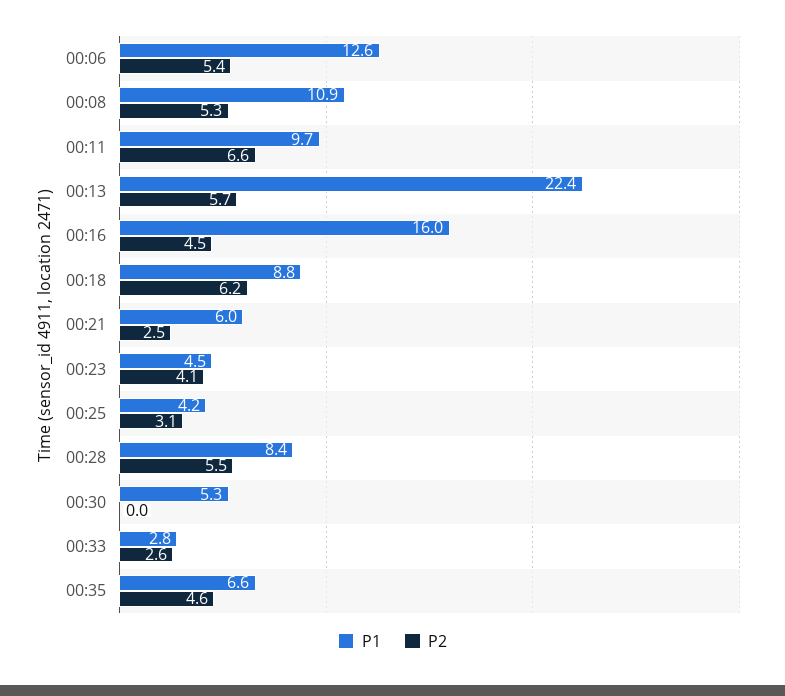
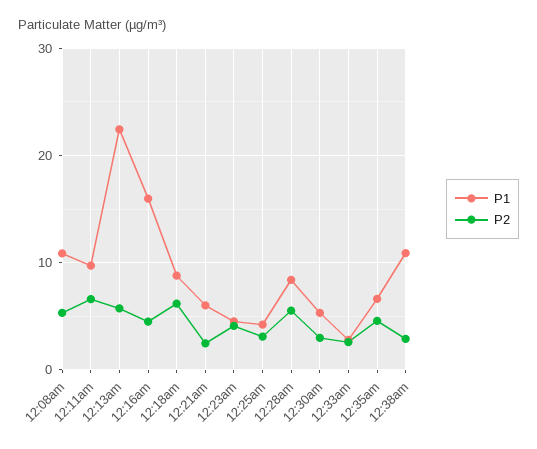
P1, 00:06: 12.6 -> none
P2, 00:06: 5.4 -> none
P2, 00:30: 0 -> 3
P1, 12:38am: none -> 11
P2, 12:38am: none -> 3

